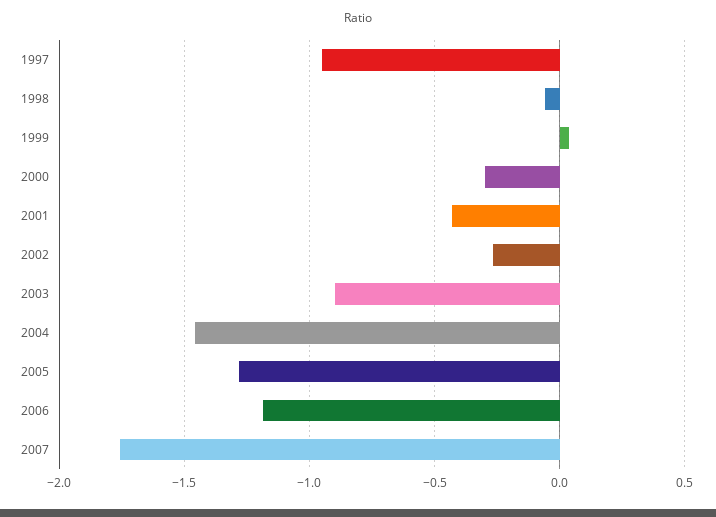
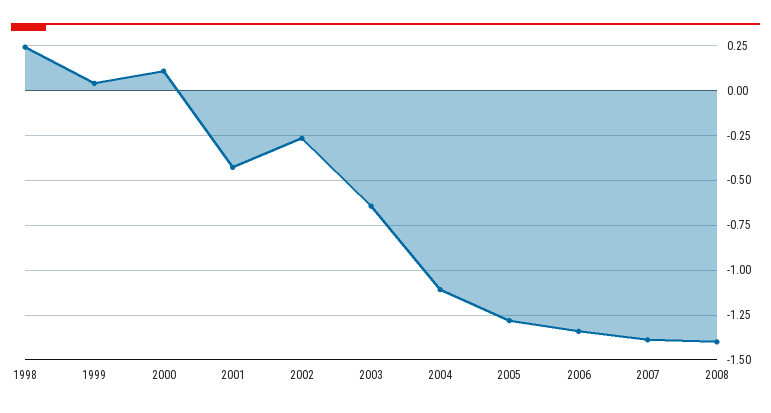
1997: -0.95 -> none
1998: -0.05 -> 0.25
2000: -0.3 -> 0.1
2003: -0.9 -> -0.65
2004: -1.45 -> -1.1
2006: -1.2 -> -1.35
2007: -1.75 -> -1.4
2008: none -> -1.4

